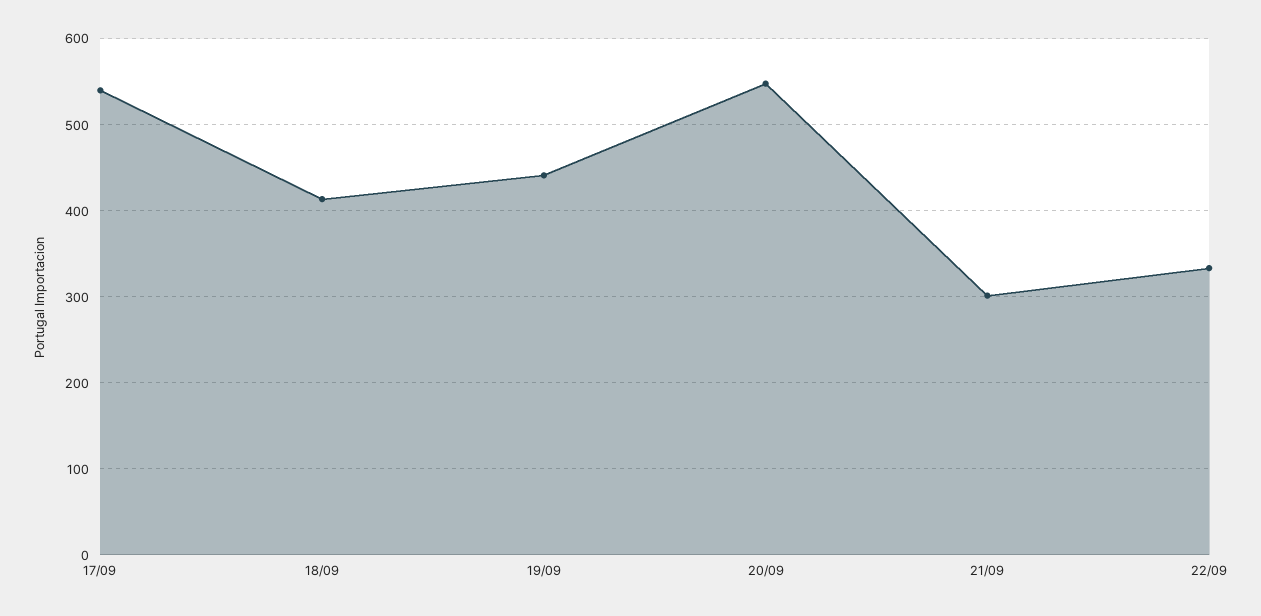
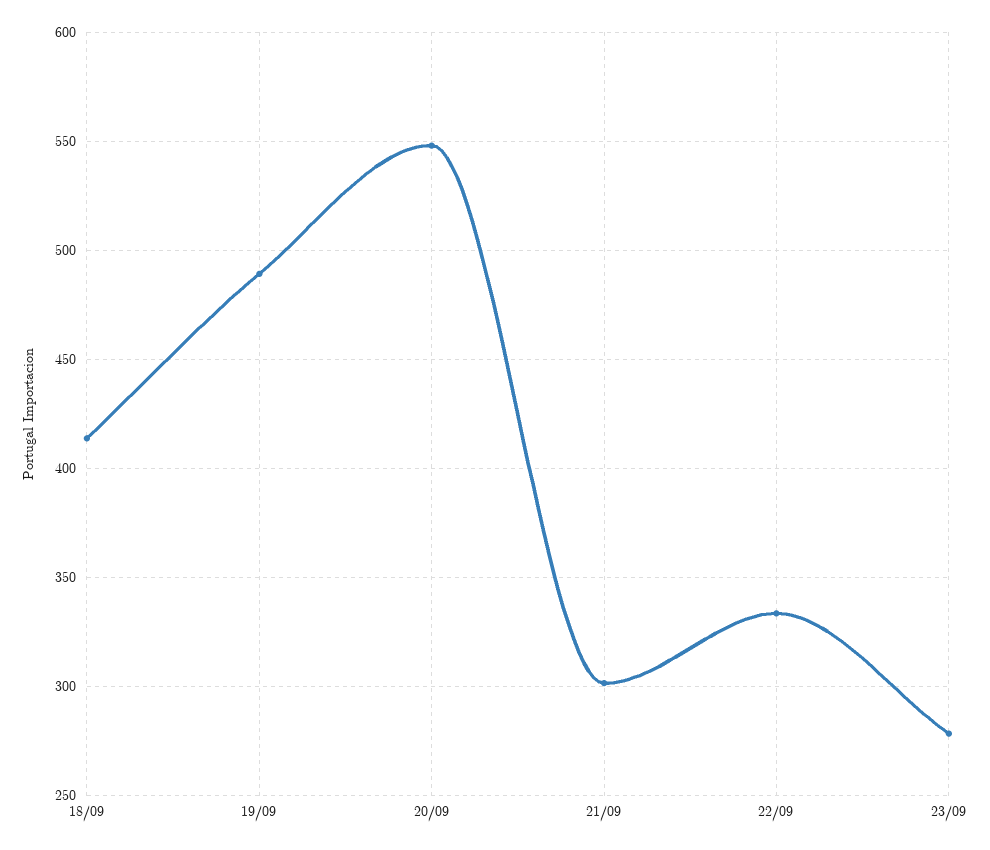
17/09: 540 -> none
19/09: 440 -> 490
23/09: none -> 280

